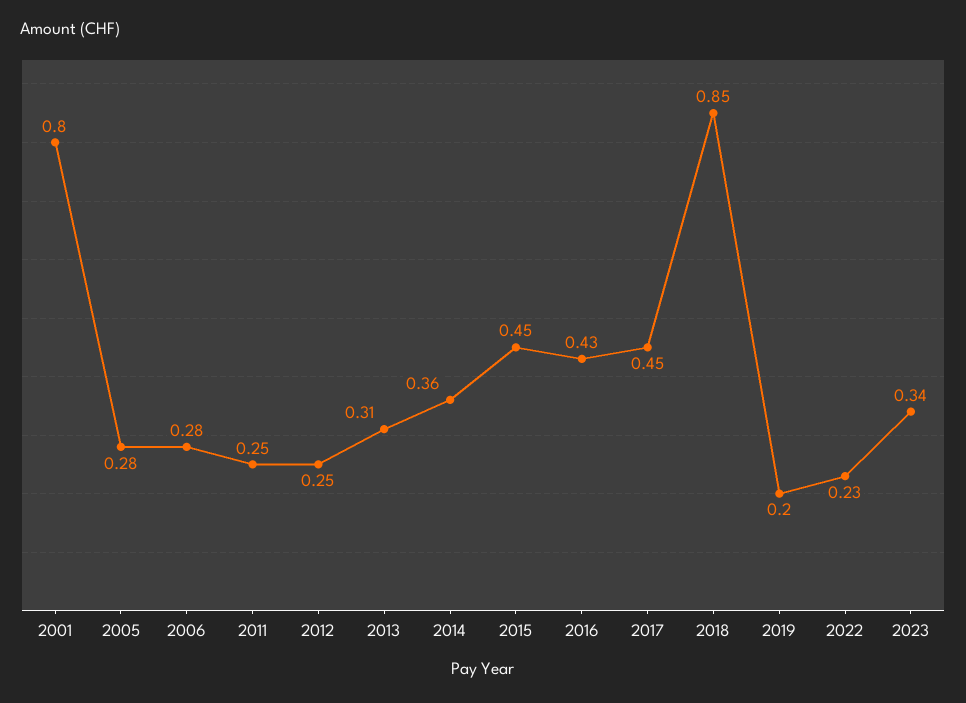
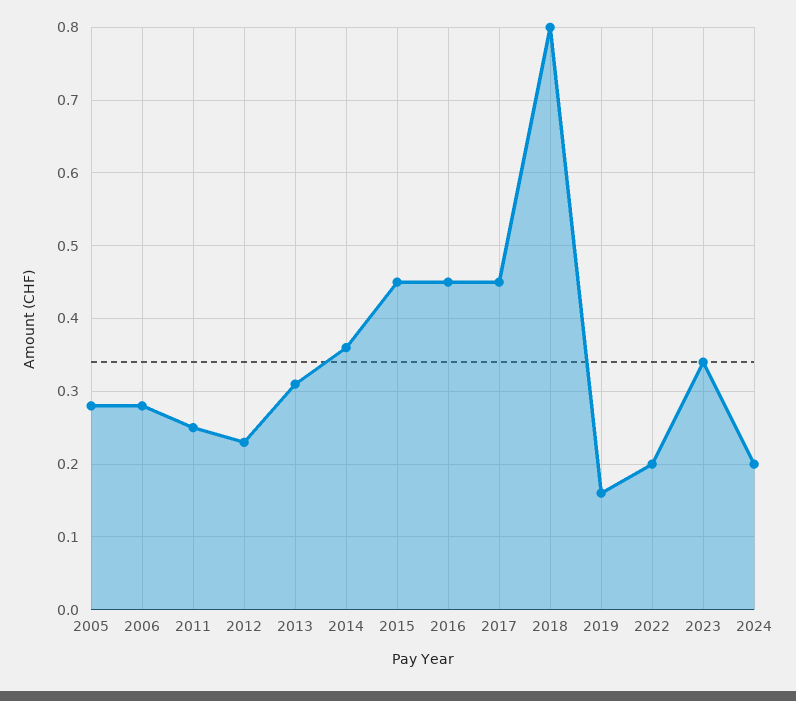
2001: 0.8 -> none
2012: 0.25 -> 0.23
2016: 0.43 -> 0.45
2018: 0.85 -> 0.8
2019: 0.2 -> 0.16
2022: 0.23 -> 0.2
2024: none -> 0.2

